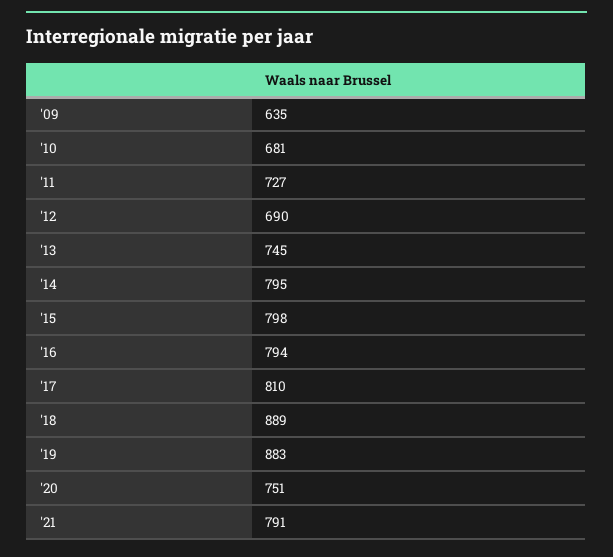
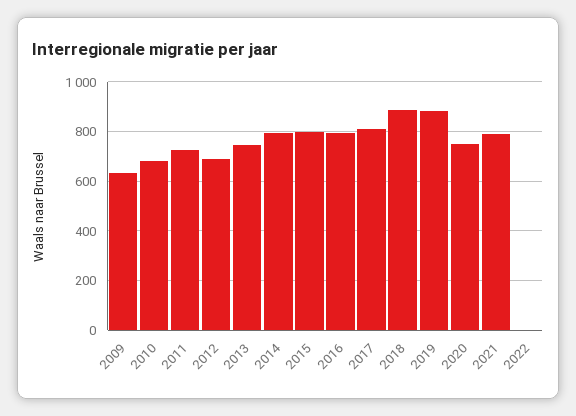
2022: none -> 0

